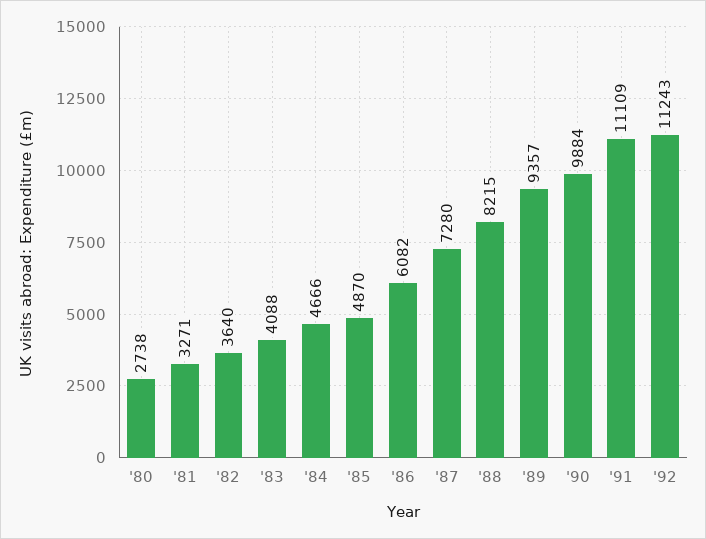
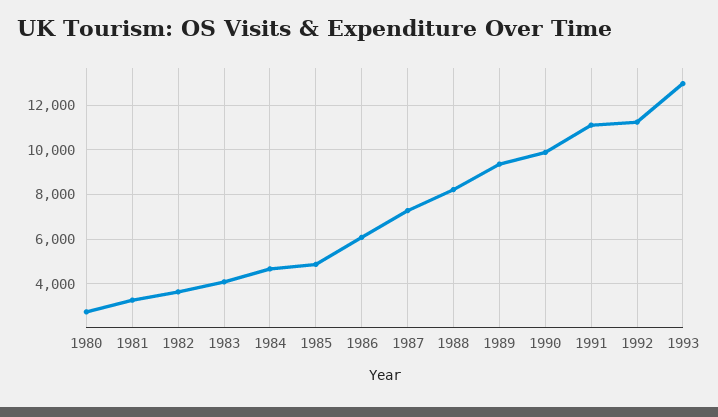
1993: none -> 13000

